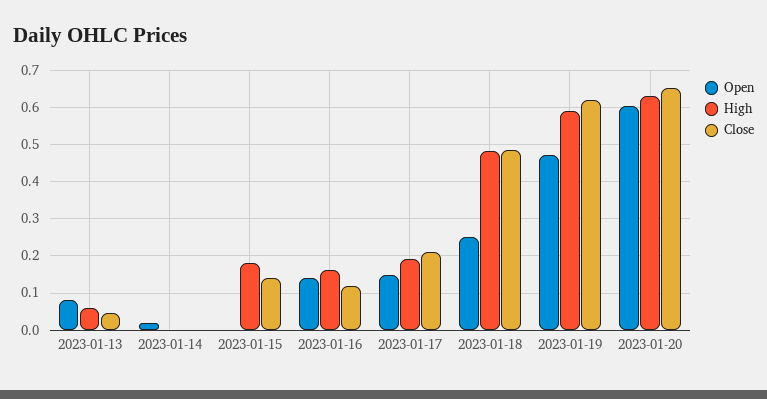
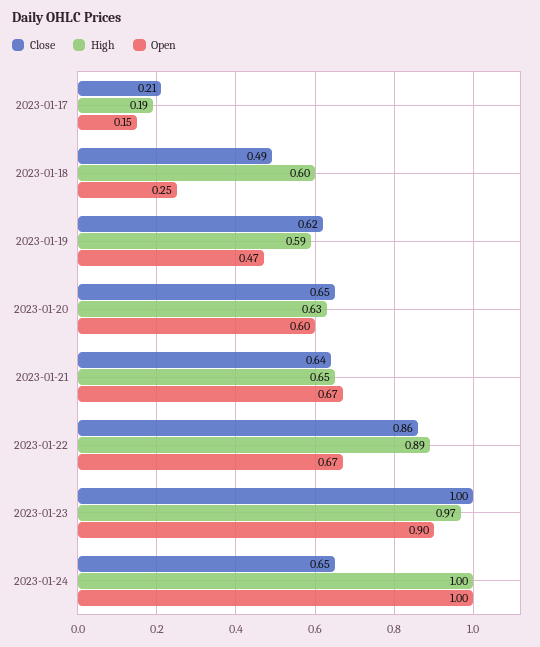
Open, 2023-01-13: 0.08 -> none
High, 2023-01-13: 0.06 -> none
Close, 2023-01-13: 0.04 -> none
Open, 2023-01-14: 0.02 -> none
High, 2023-01-14: 0 -> none
Close, 2023-01-14: 0 -> none
Open, 2023-01-15: 0 -> none
High, 2023-01-15: 0.18 -> none
Close, 2023-01-15: 0.14 -> none
Open, 2023-01-16: 0.14 -> none
High, 2023-01-16: 0.16 -> none
Close, 2023-01-16: 0.12 -> none
High, 2023-01-18: 0.48 -> 0.6
Close, 2023-01-21: none -> 0.64
High, 2023-01-21: none -> 0.65
Open, 2023-01-21: none -> 0.67
Close, 2023-01-22: none -> 0.86
High, 2023-01-22: none -> 0.89
Open, 2023-01-22: none -> 0.67
Close, 2023-01-23: none -> 1
High, 2023-01-23: none -> 0.97
Open, 2023-01-23: none -> 0.9
Close, 2023-01-24: none -> 0.65
High, 2023-01-24: none -> 1
Open, 2023-01-24: none -> 1

